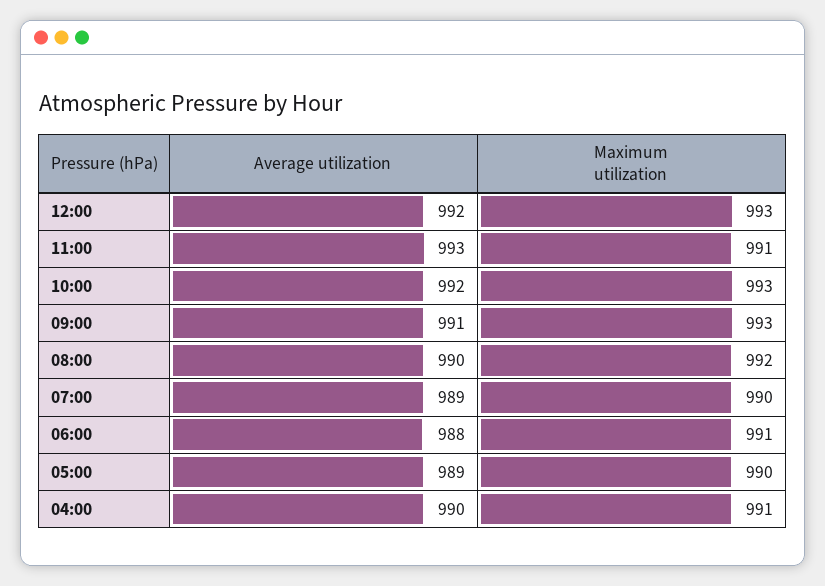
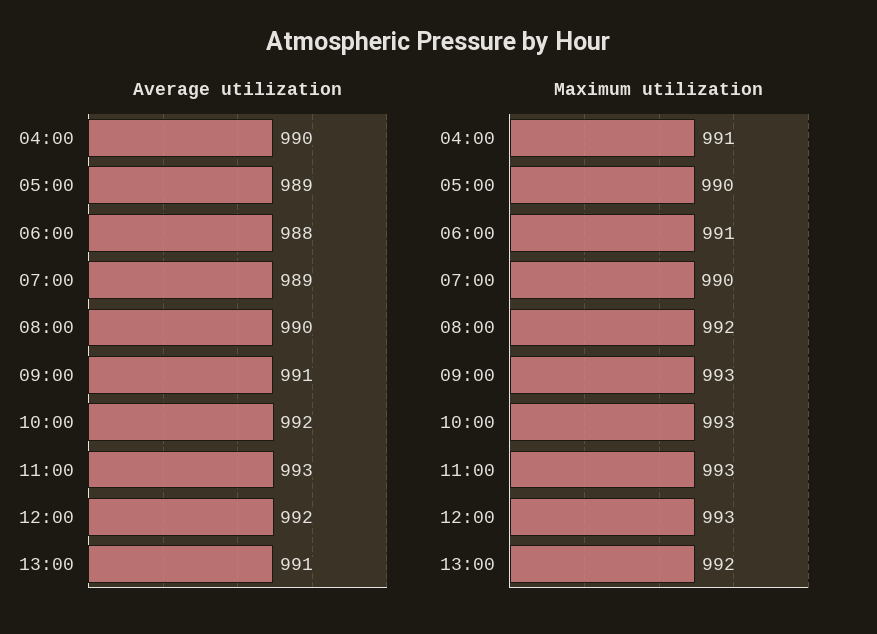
Maximum utilization, 11:00: 991 -> 993
Average utilization, 13:00: none -> 991
Maximum utilization, 13:00: none -> 992

